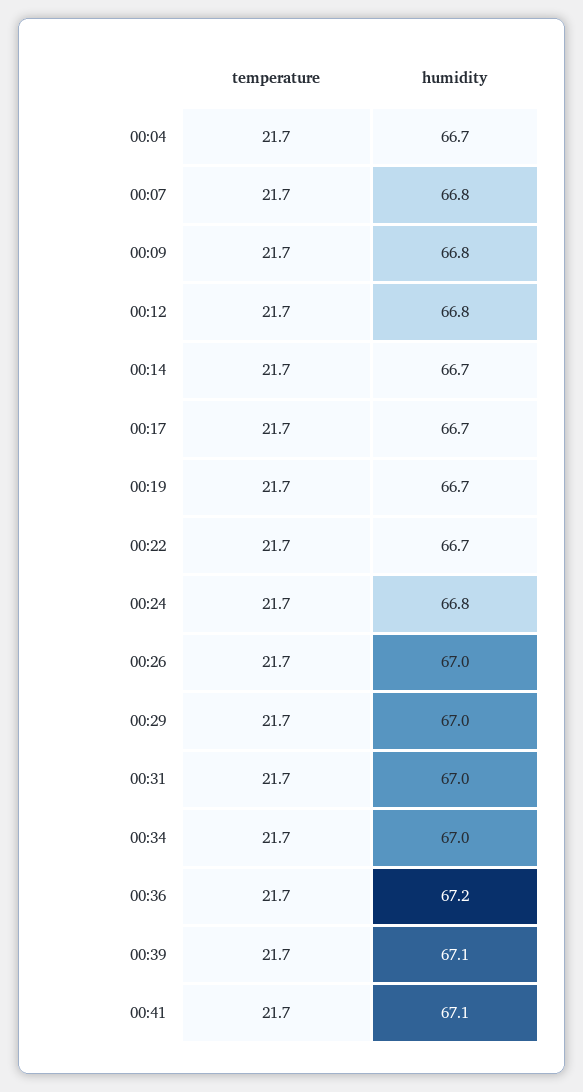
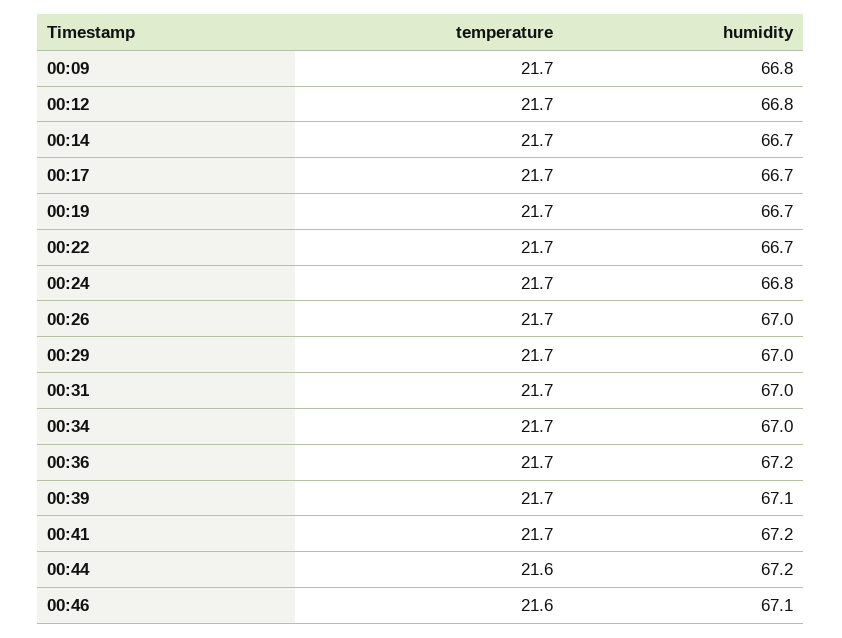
temperature, 00:04: 21.7 -> none
humidity, 00:04: 66.7 -> none
temperature, 00:07: 21.7 -> none
humidity, 00:07: 66.8 -> none
humidity, 00:41: 67.1 -> 67.2
temperature, 00:44: none -> 21.6
humidity, 00:44: none -> 67.2
temperature, 00:46: none -> 21.6
humidity, 00:46: none -> 67.1

